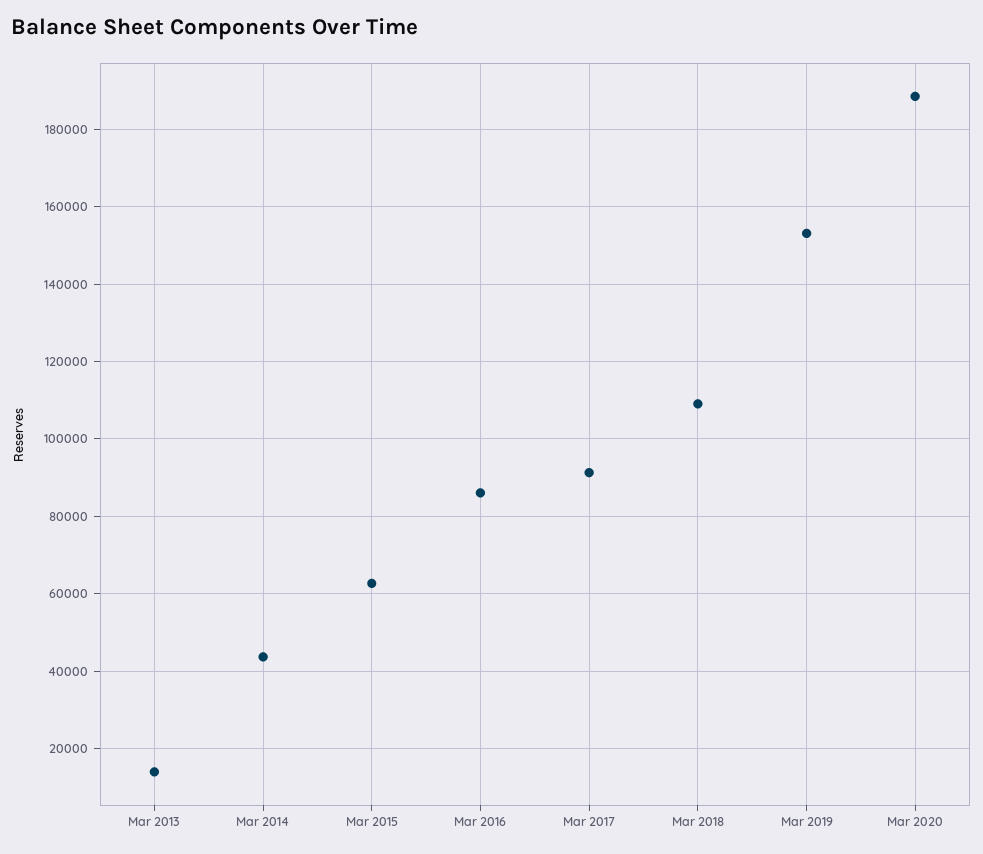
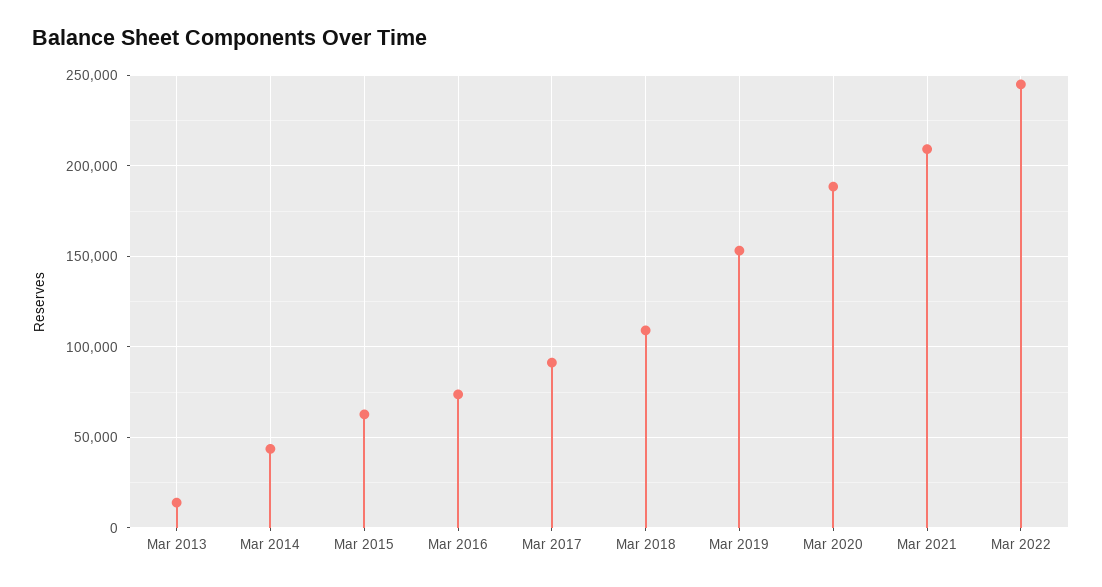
Mar 2016: 86000 -> 75000
Mar 2021: none -> 210000
Mar 2022: none -> 245000

